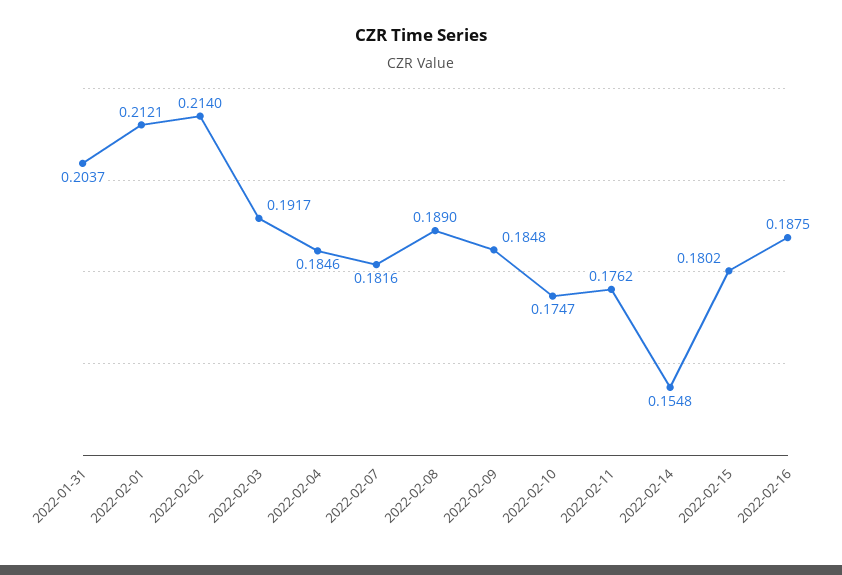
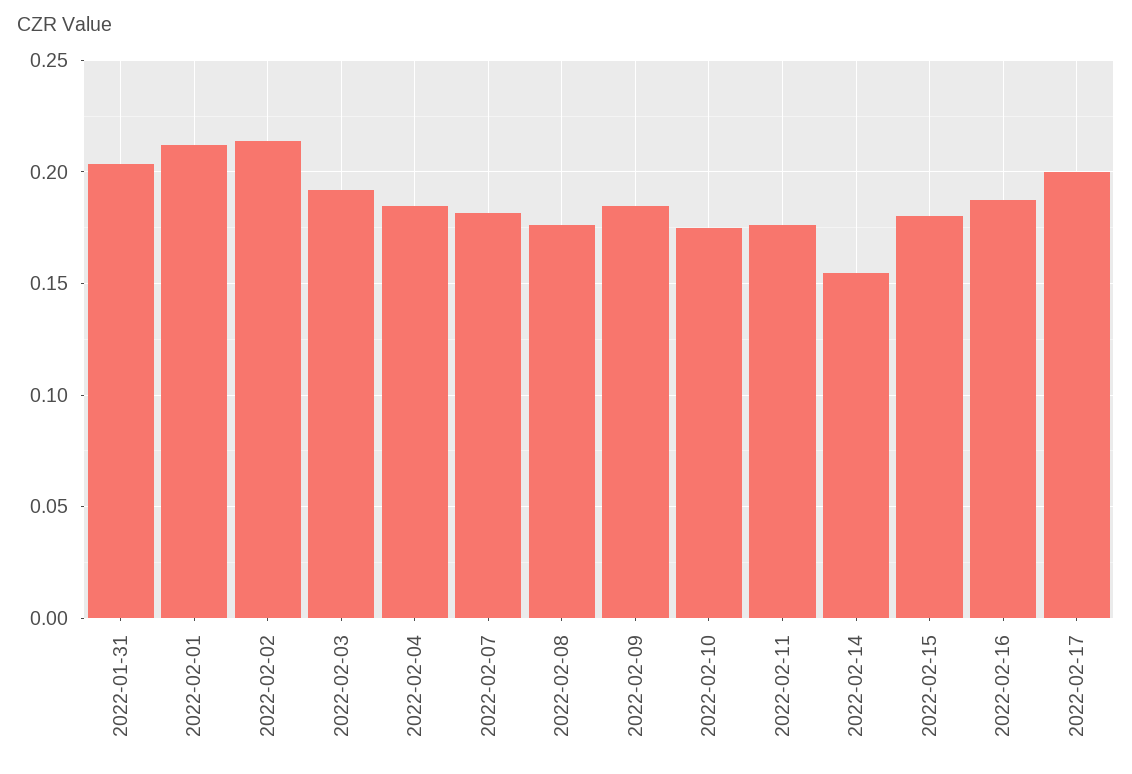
2022-02-08: 0.189 -> 0.175
2022-02-17: none -> 0.2

